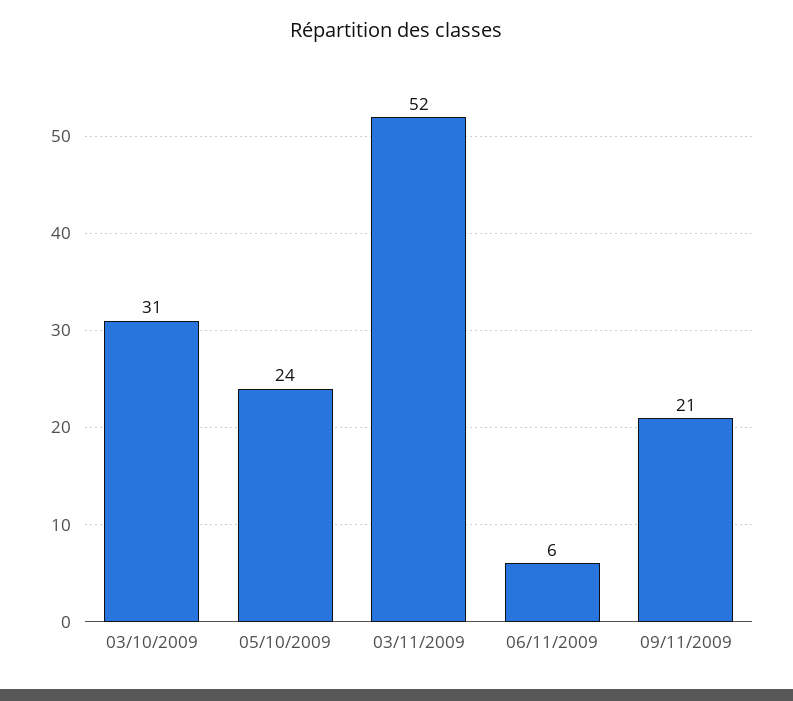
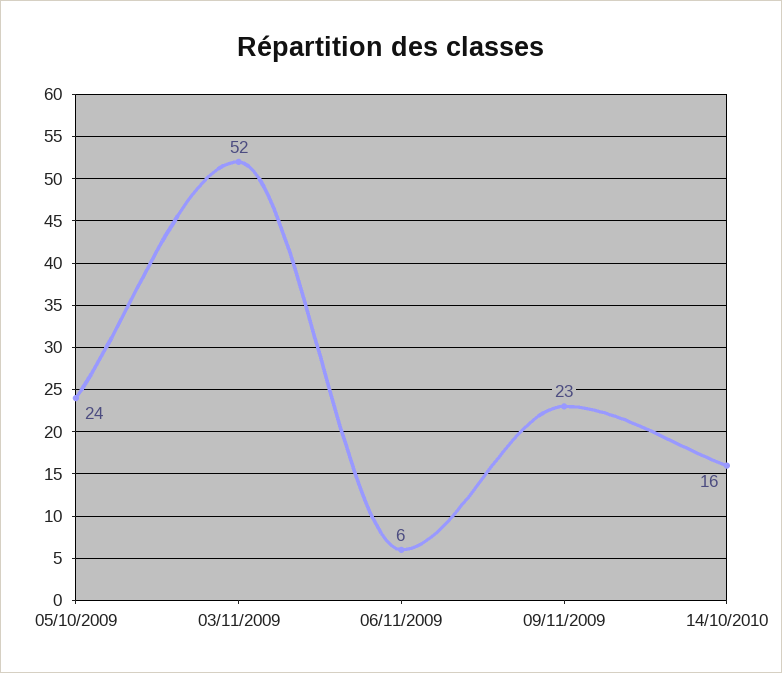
03/10/2009: 31 -> none
09/11/2009: 21 -> 23
14/10/2010: none -> 16

